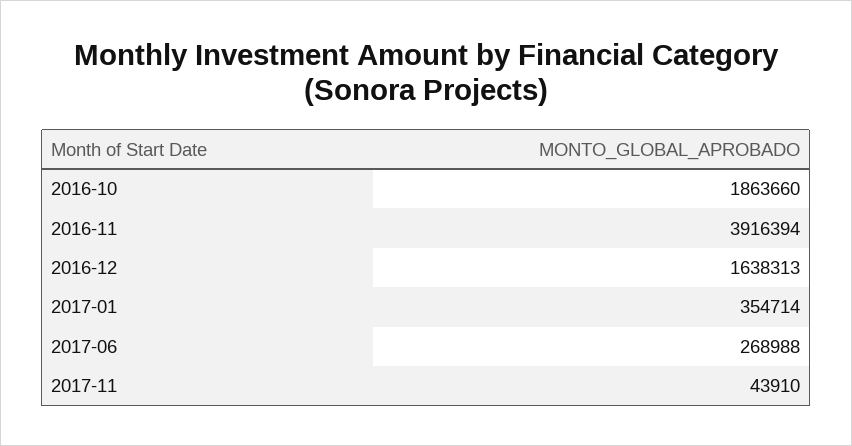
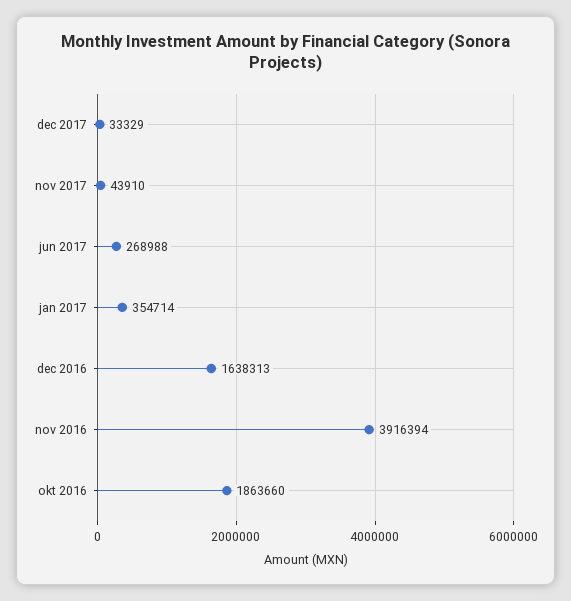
dec 2017: none -> 33329

